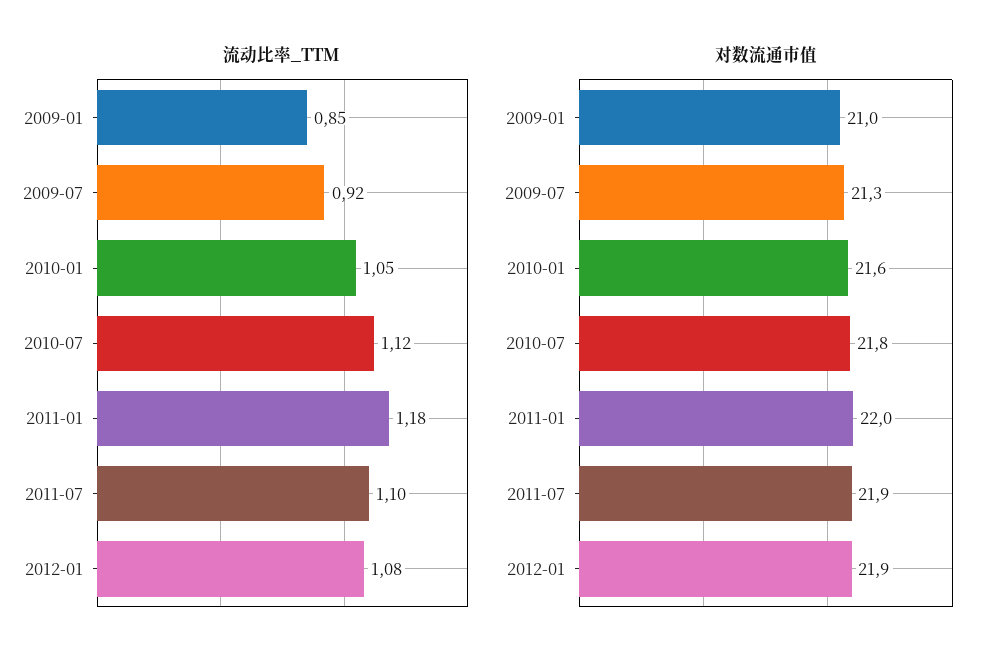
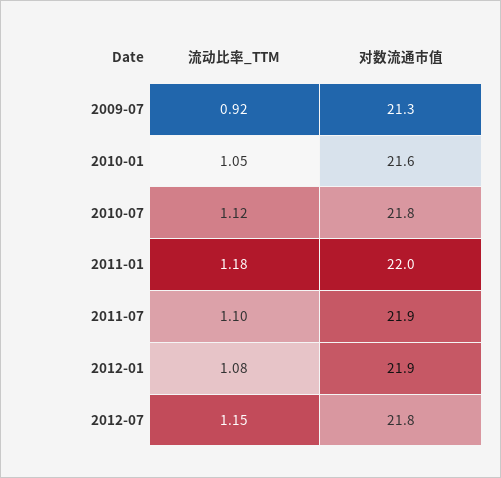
流动比率_TTM, 2009-01: 0.85 -> none
对数流通市值, 2009-01: 21 -> none
流动比率_TTM, 2012-07: none -> 1.15
对数流通市值, 2012-07: none -> 21.8

